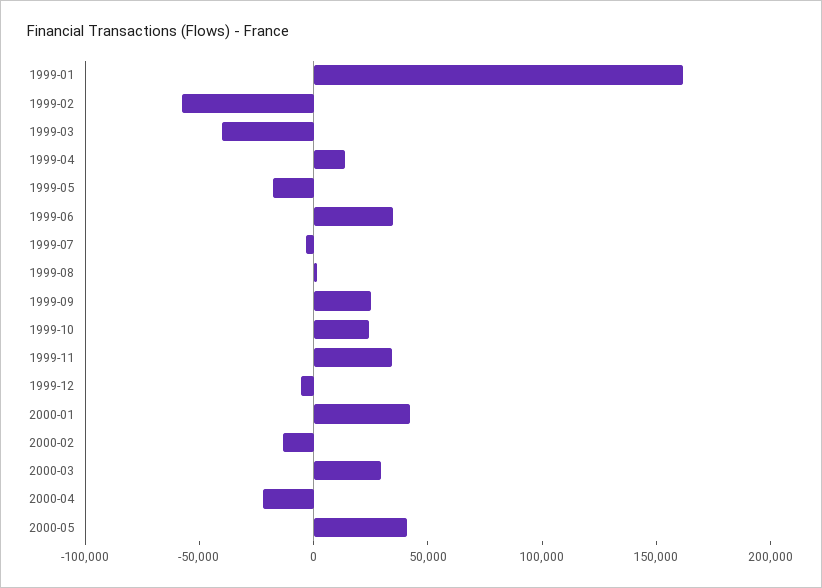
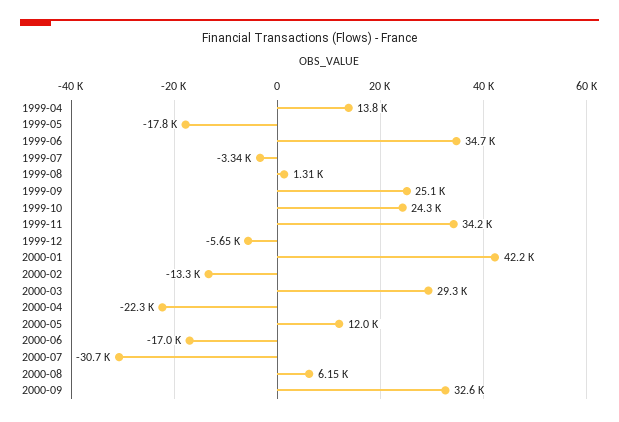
1999-01: 160000 -> none
1999-02: -60000 -> none
1999-03: -40000 -> none
2000-05: 40000 -> 12000
2000-06: none -> -17000
2000-07: none -> -30700
2000-08: none -> 6150
2000-09: none -> 32600

